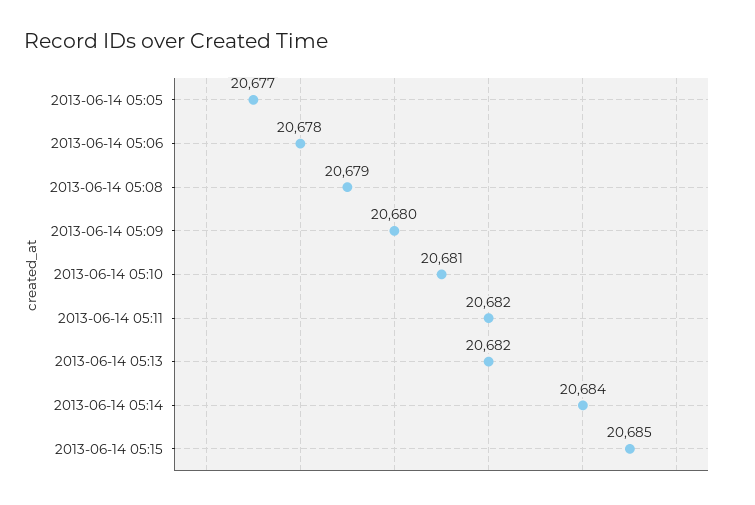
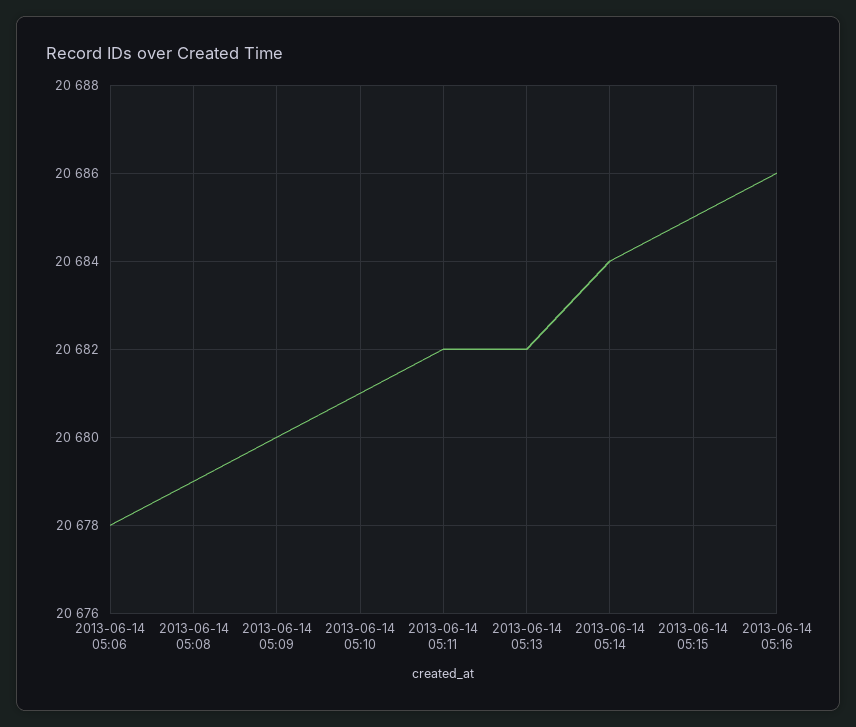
2013-06-14 05:05: 20677 -> none
2013-06-14 05:16: none -> 20686

